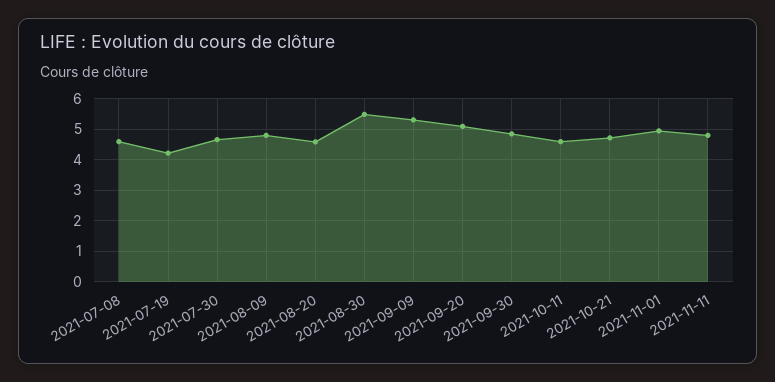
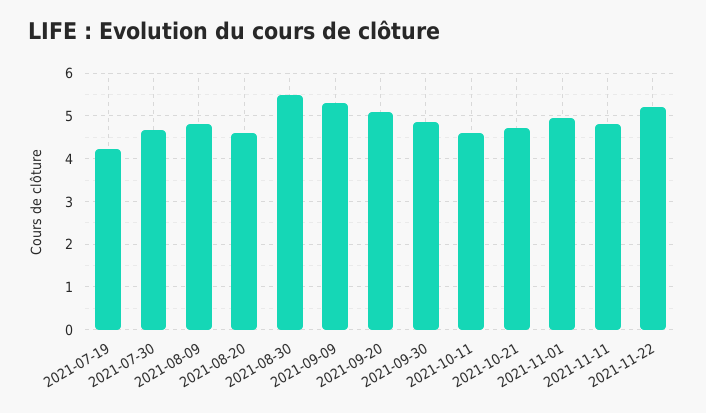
2021-07-08: 4.6 -> none
2021-11-22: none -> 5.2

